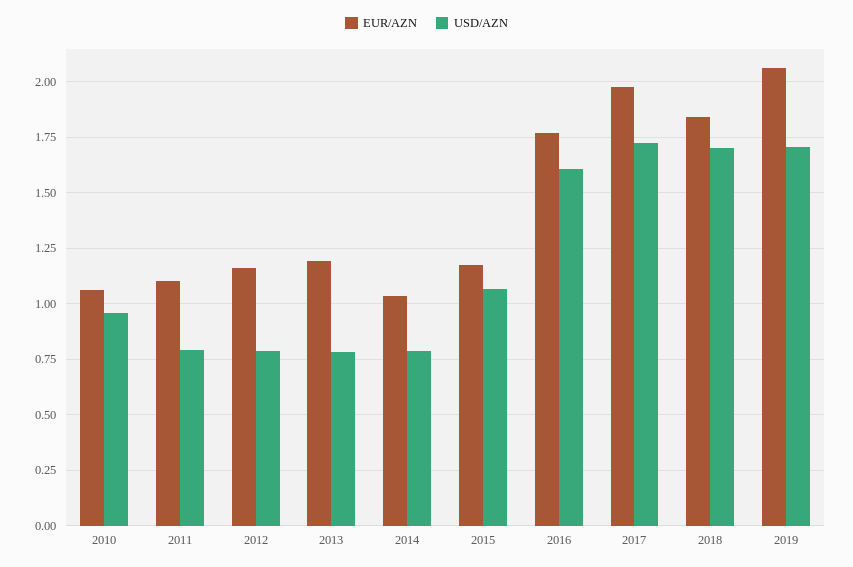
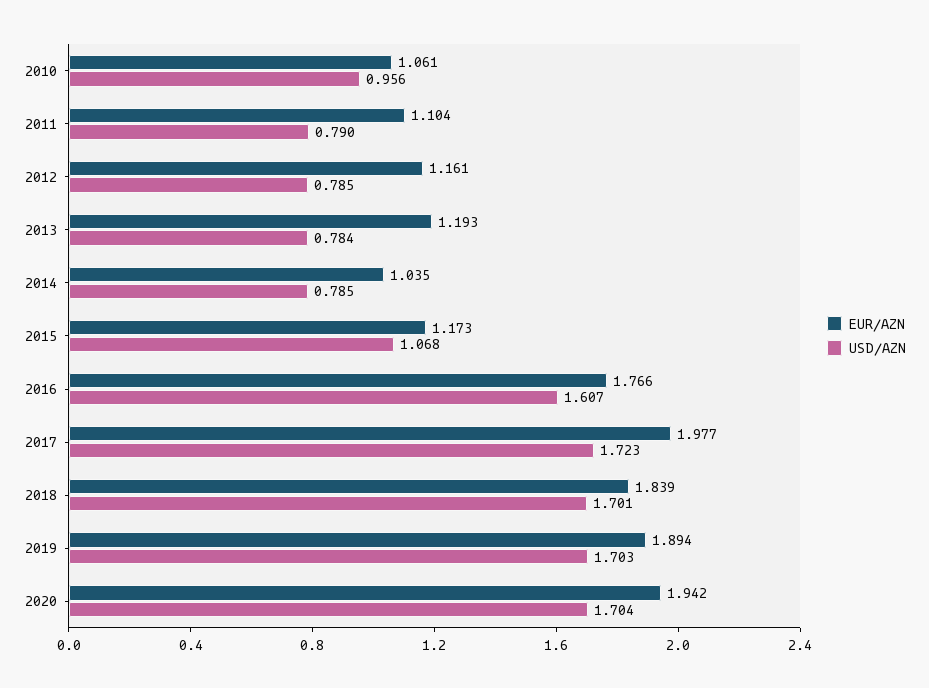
EUR/AZN, 2019: 2.05 -> 1.894
EUR/AZN, 2020: none -> 1.942
USD/AZN, 2020: none -> 1.704

